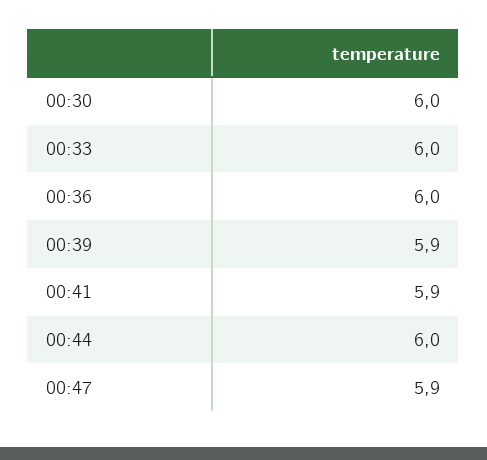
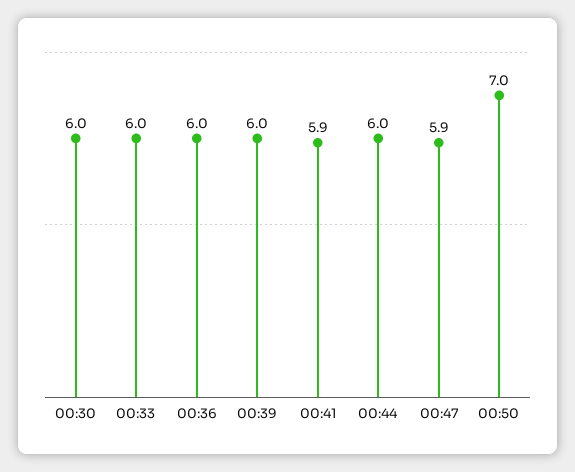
00:39: 5.9 -> 6
00:50: none -> 7

